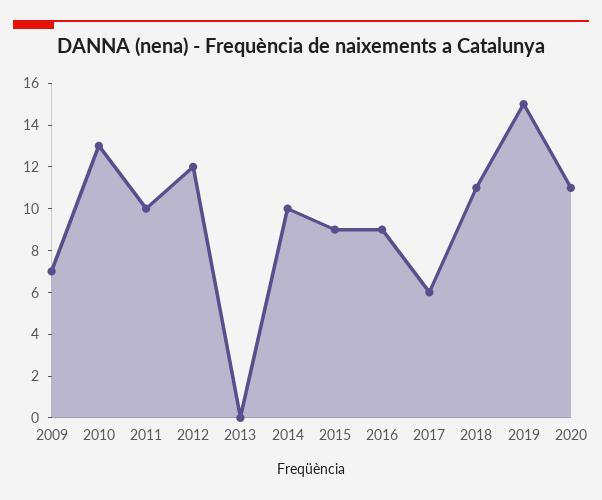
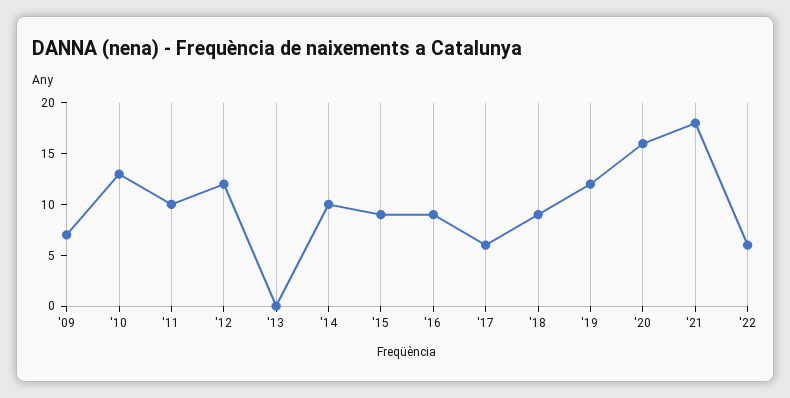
2018: 11 -> 9
2019: 15 -> 12
2020: 11 -> 16
'21: none -> 18
'22: none -> 6

